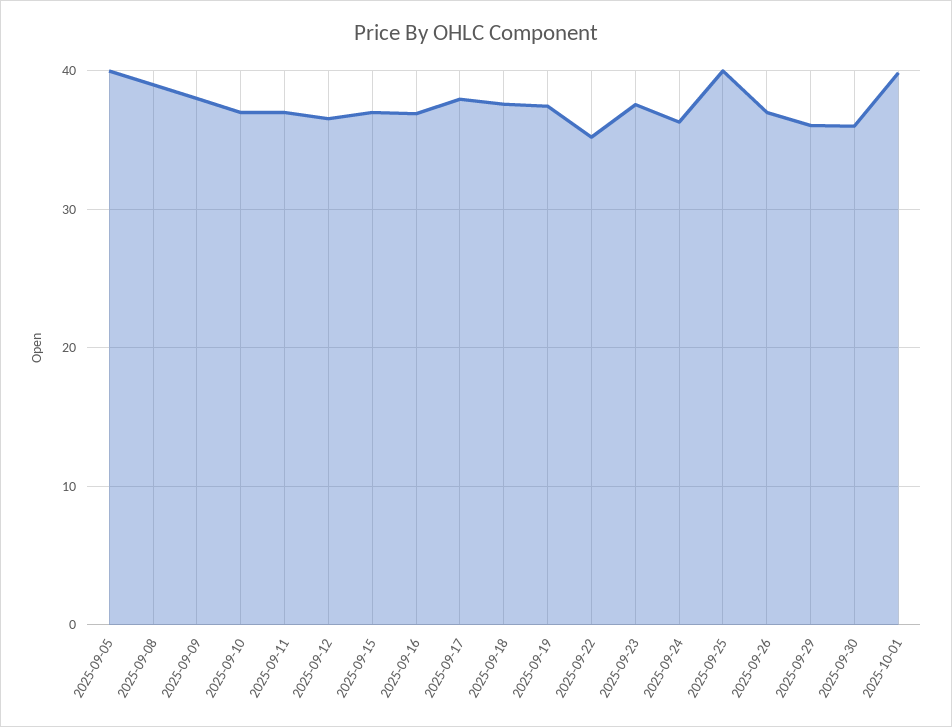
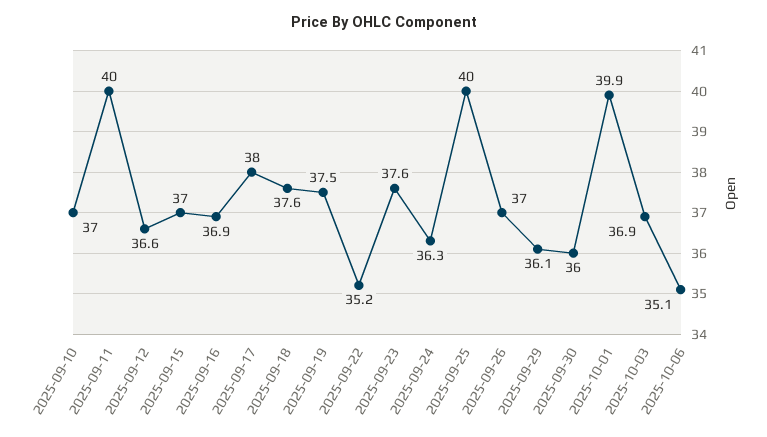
2025-09-05: 40 -> none
2025-09-08: 39 -> none
2025-09-09: 38 -> none
2025-09-11: 37 -> 40
2025-10-03: none -> 36.9
2025-10-06: none -> 35.1

